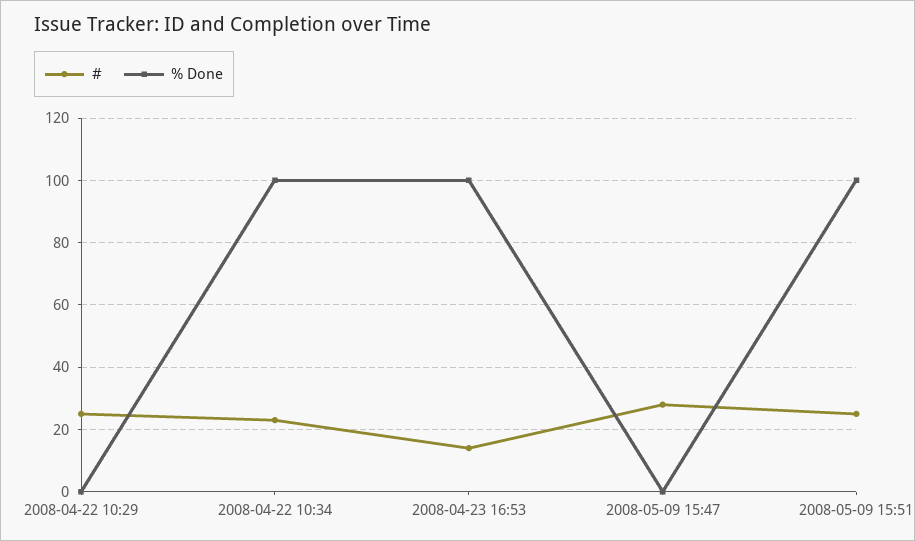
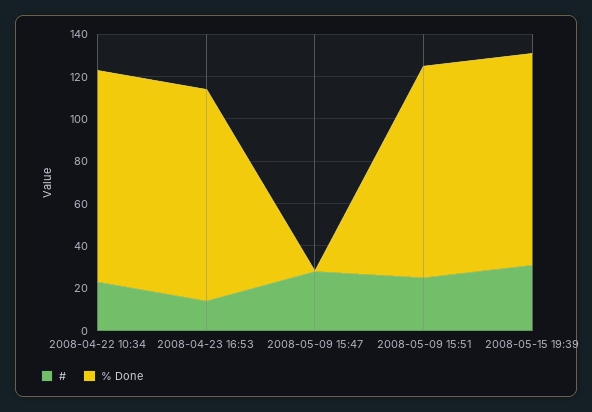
#, 2008-04-22 10:29: 25 -> none
% Done, 2008-04-22 10:29: 0 -> none
#, 2008-05-15 19:39: none -> 30
% Done, 2008-05-15 19:39: none -> 100

